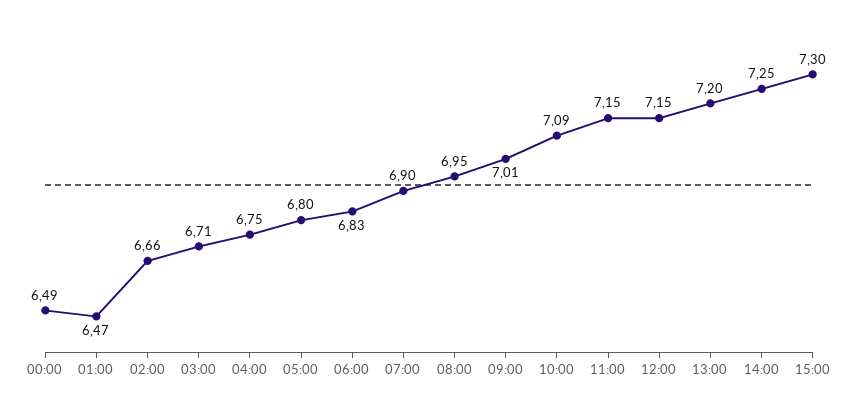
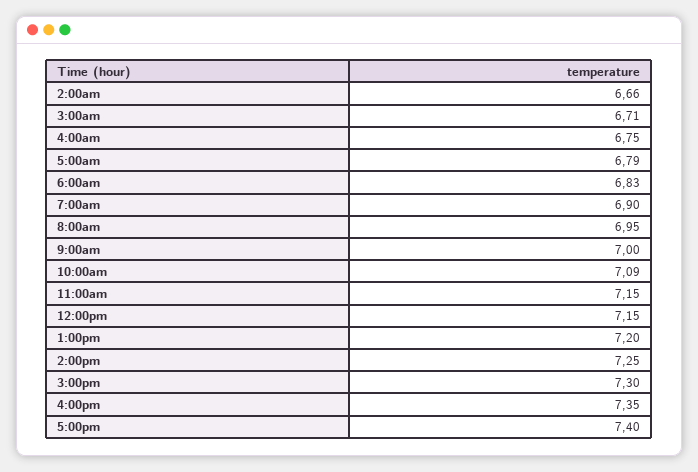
00:00: 6.49 -> none
01:00: 6.47 -> none
05:00: 6.8 -> 6.79
09:00: 7.01 -> 7
4:00pm: none -> 7.35
5:00pm: none -> 7.4

